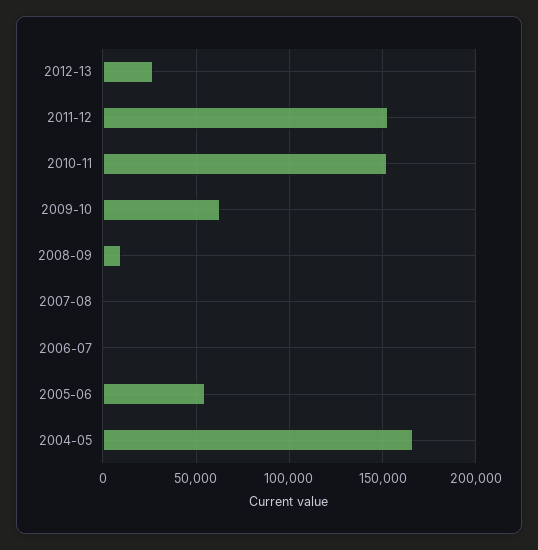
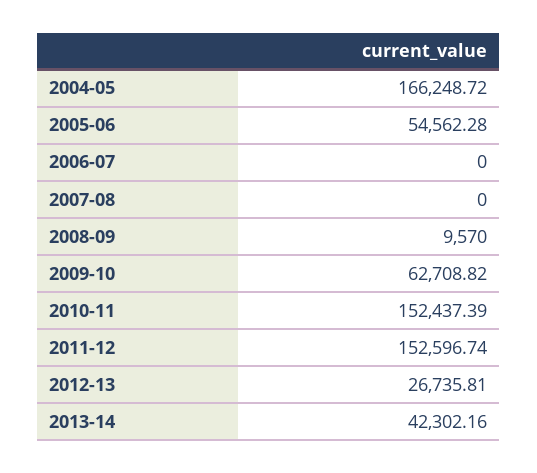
2013-14: none -> 42302.16

